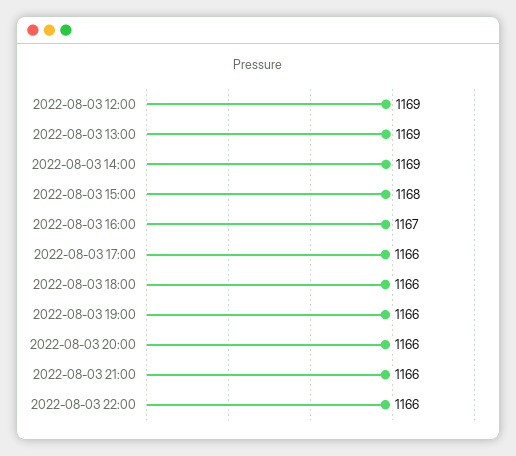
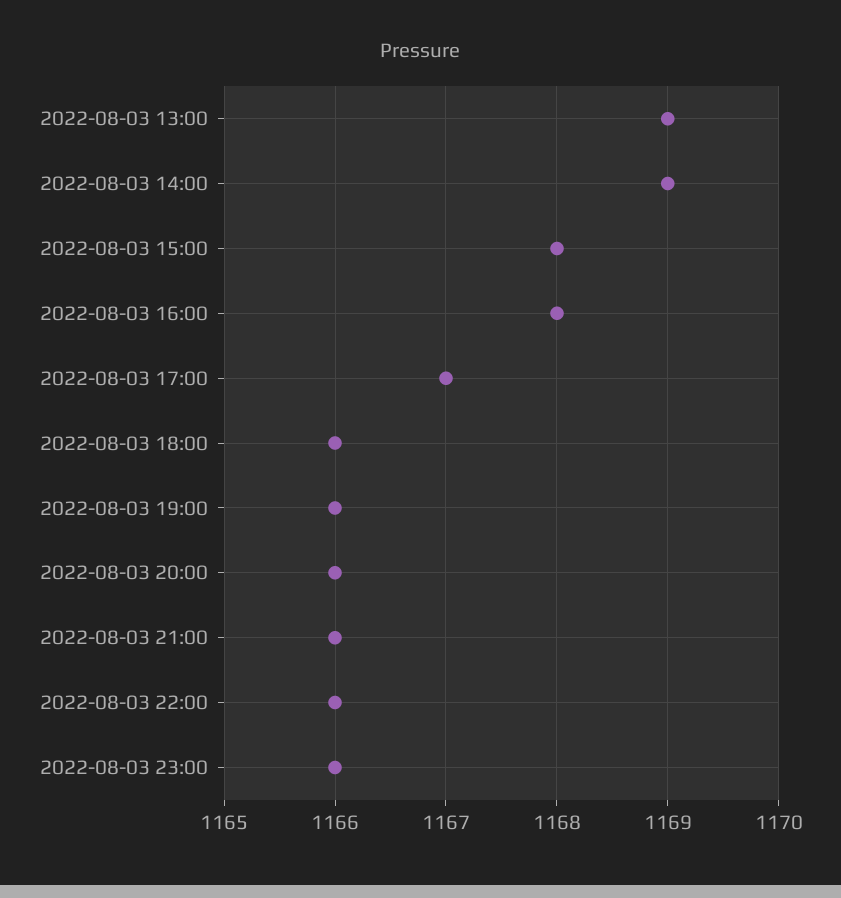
2022-08-03 12:00: 1169 -> none
2022-08-03 16:00: 1167 -> 1168
2022-08-03 17:00: 1166 -> 1167
2022-08-03 23:00: none -> 1166

